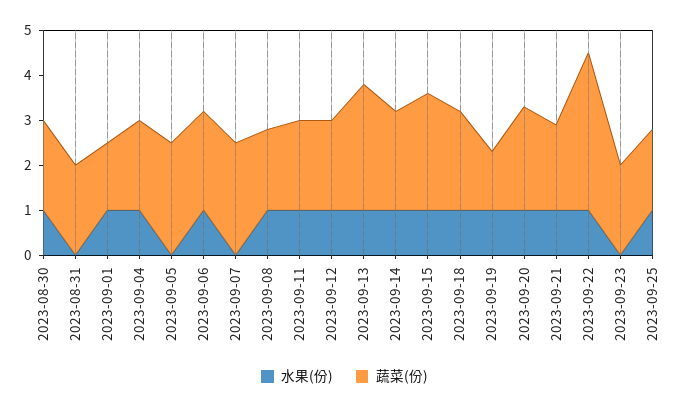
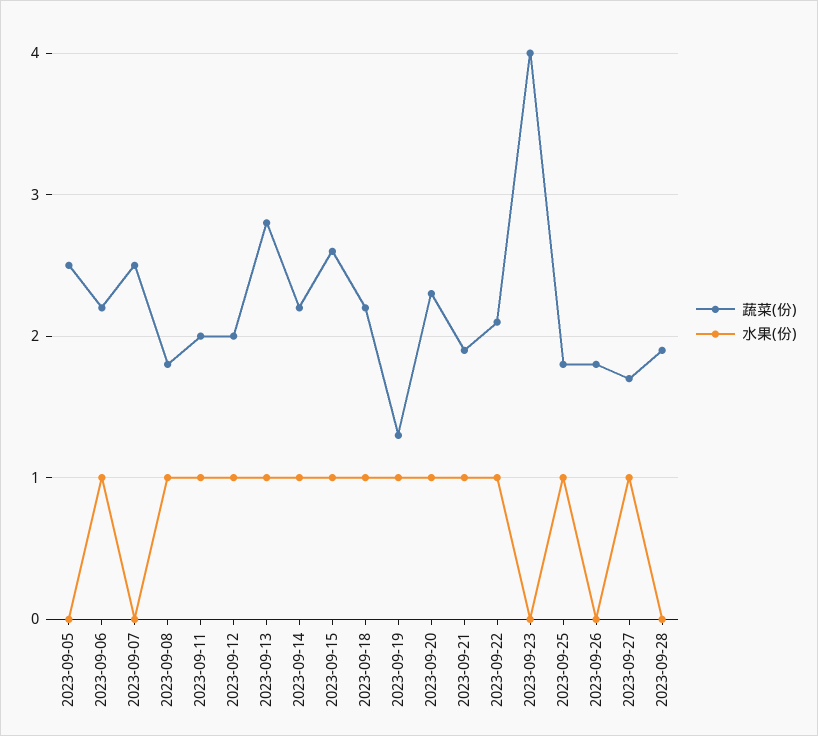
水果(份), 2023-08-30: 1 -> none
蔬菜(份), 2023-08-30: 2 -> none
水果(份), 2023-08-31: 0 -> none
蔬菜(份), 2023-08-31: 2 -> none
水果(份), 2023-09-01: 1 -> none
蔬菜(份), 2023-09-01: 1.5 -> none
水果(份), 2023-09-04: 1 -> none
蔬菜(份), 2023-09-04: 2 -> none
蔬菜(份), 2023-09-22: 3.5 -> 2.1
蔬菜(份), 2023-09-23: 2 -> 4
蔬菜(份), 2023-09-26: none -> 1.8
水果(份), 2023-09-26: none -> 0
蔬菜(份), 2023-09-27: none -> 1.7
水果(份), 2023-09-27: none -> 1
蔬菜(份), 2023-09-28: none -> 1.9
水果(份), 2023-09-28: none -> 0

